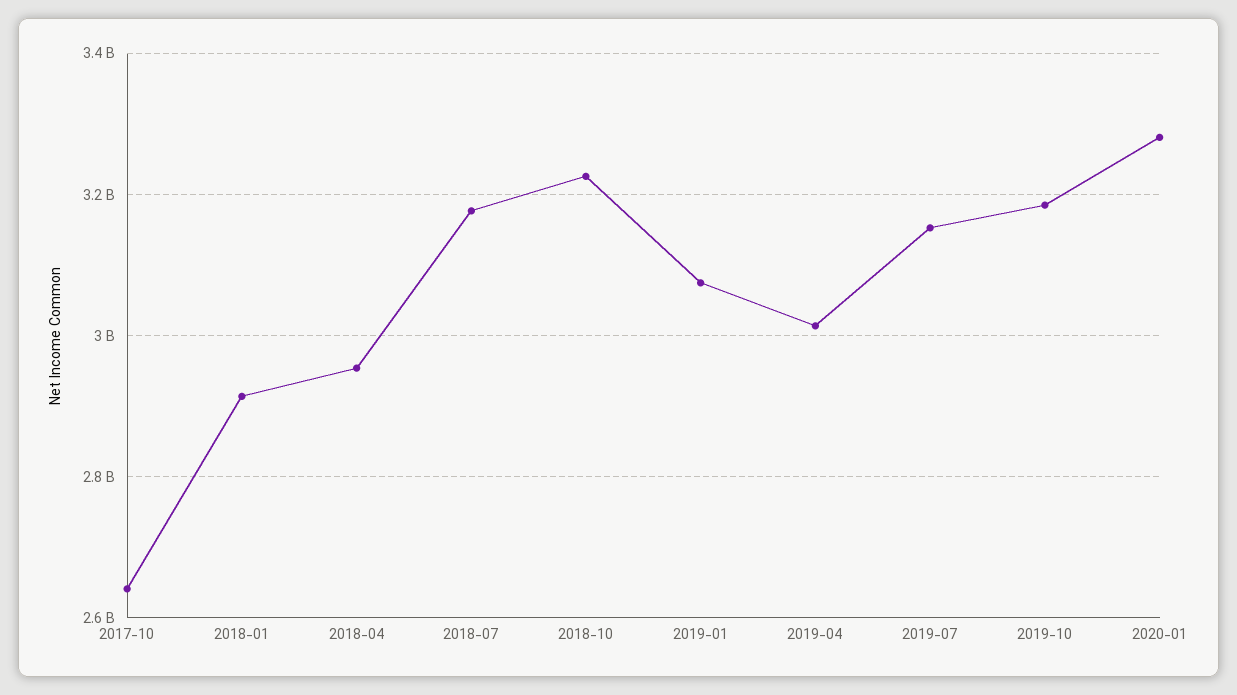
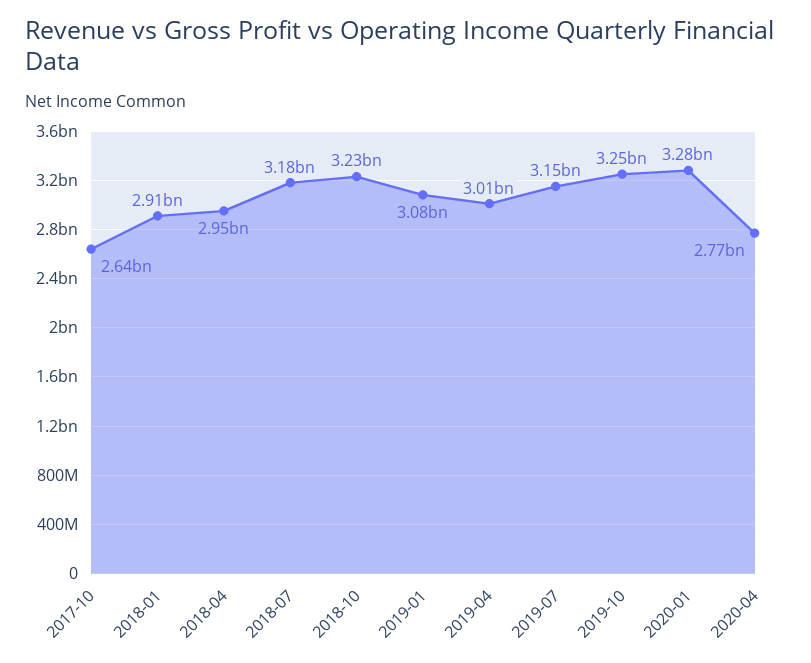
2019-10: 3180000000 -> 3250000000
2020-04: none -> 2770000000

